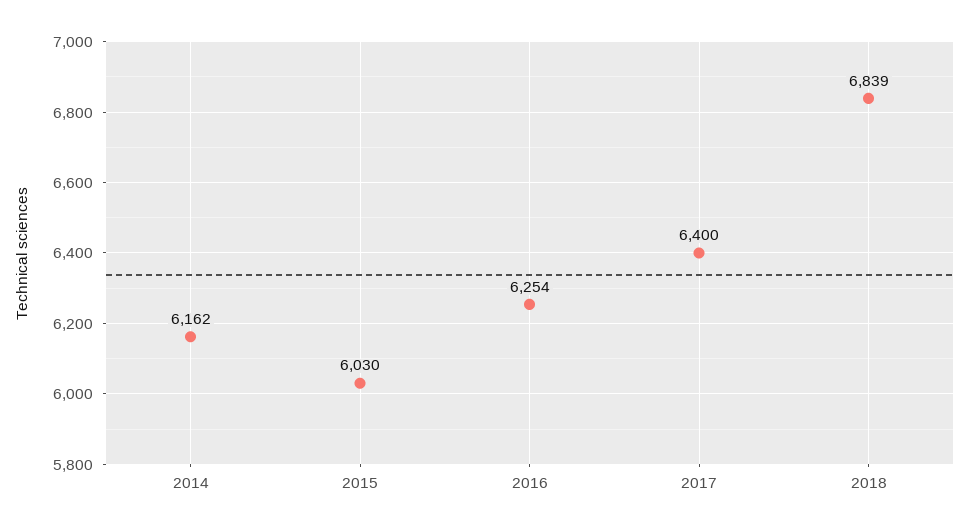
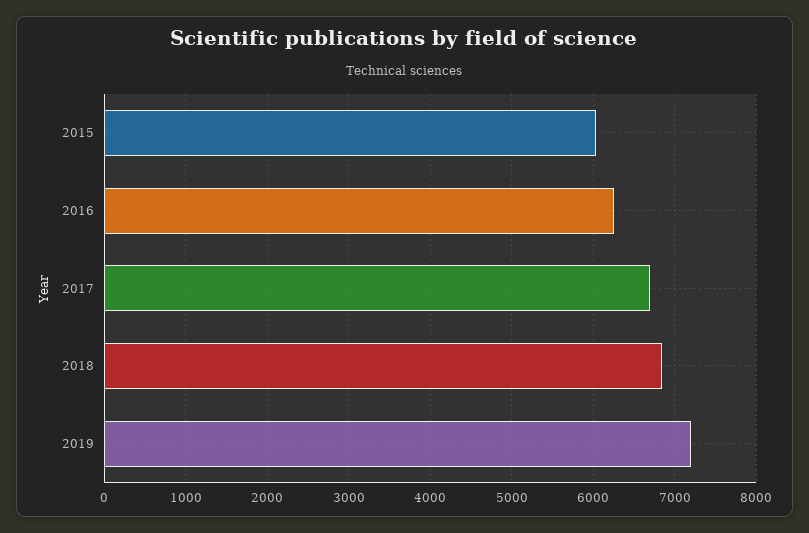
2014: 6162 -> none
2017: 6400 -> 6700
2019: none -> 7200

